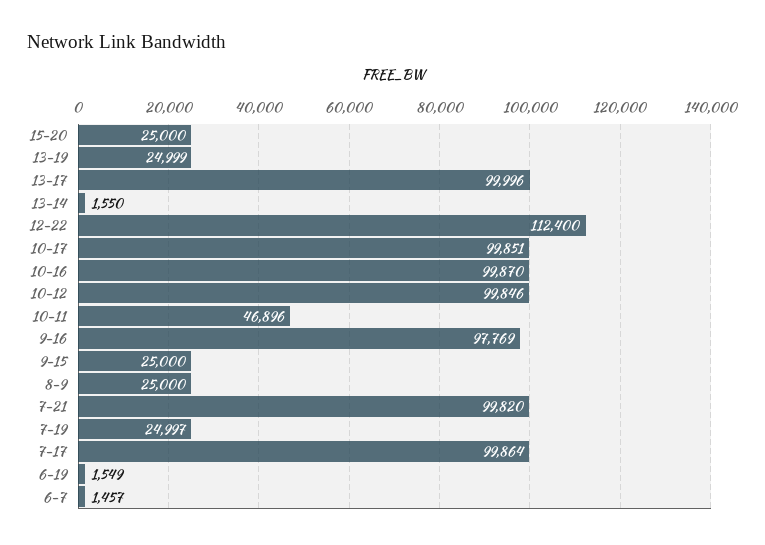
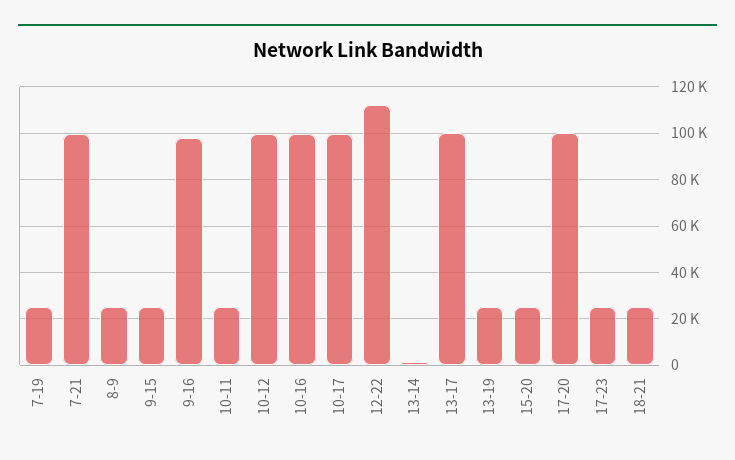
10-11: 46896 -> 25000
7-17: 99864 -> none
6-19: 1549 -> none
6-7: 1457 -> none
17-20: none -> 100000
17-23: none -> 25000
18-21: none -> 25000

